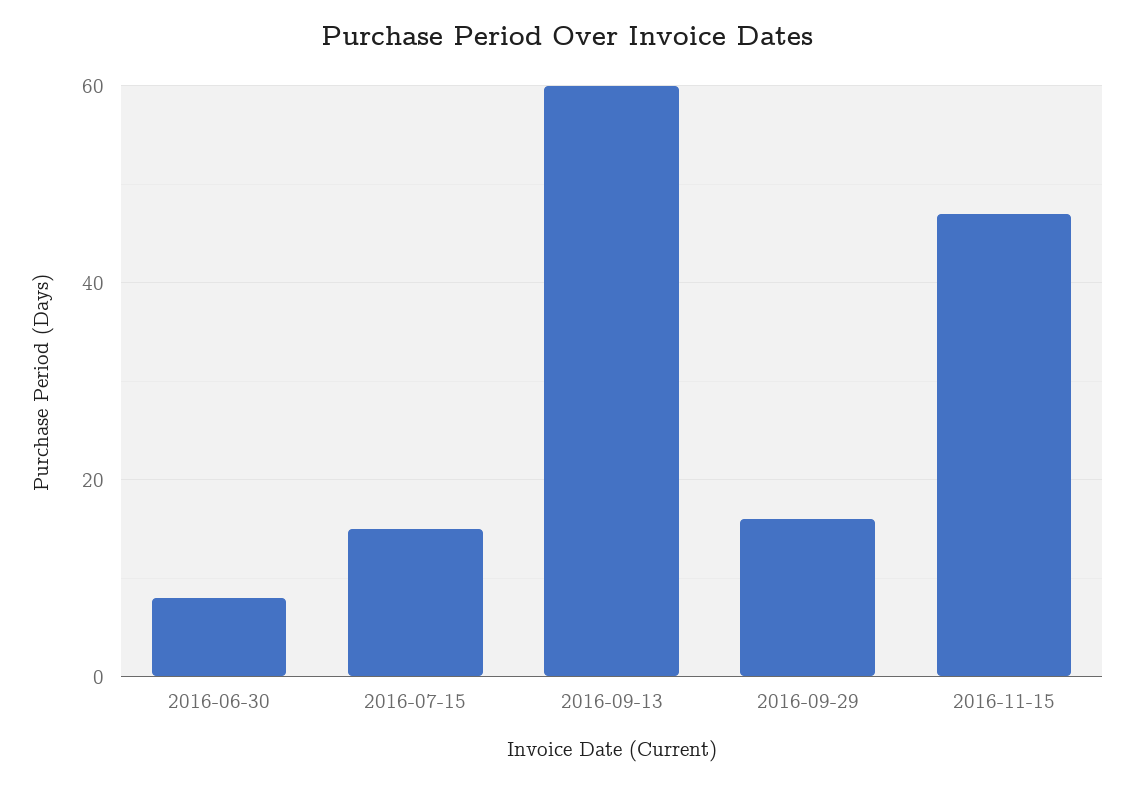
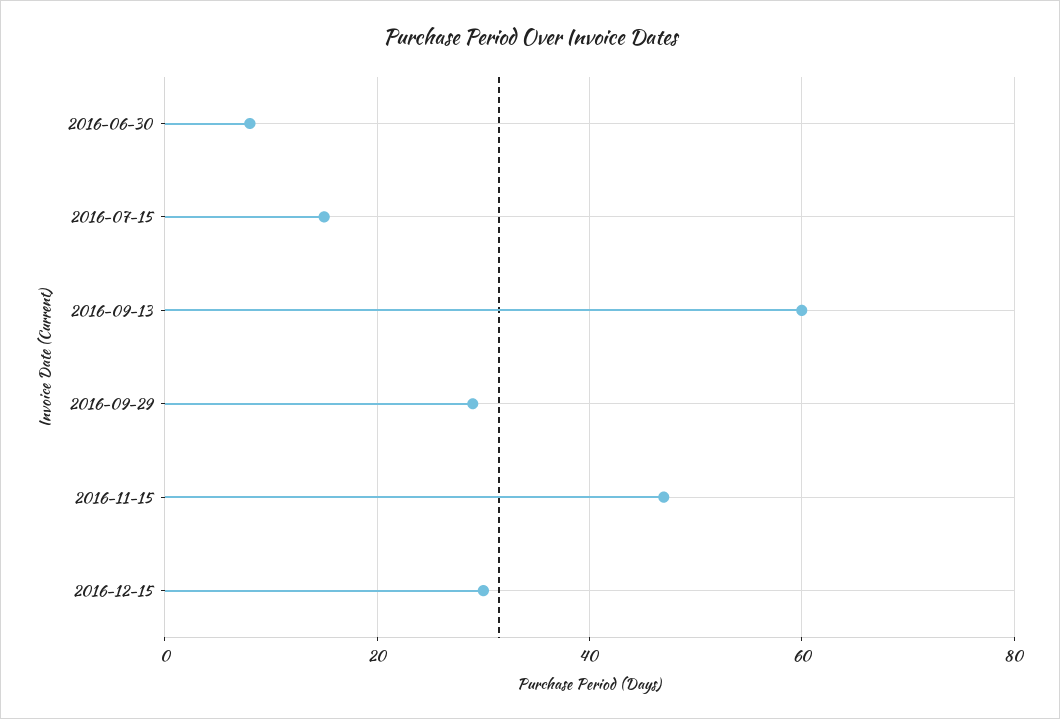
2016-09-29: 15 -> 30
2016-12-15: none -> 30

